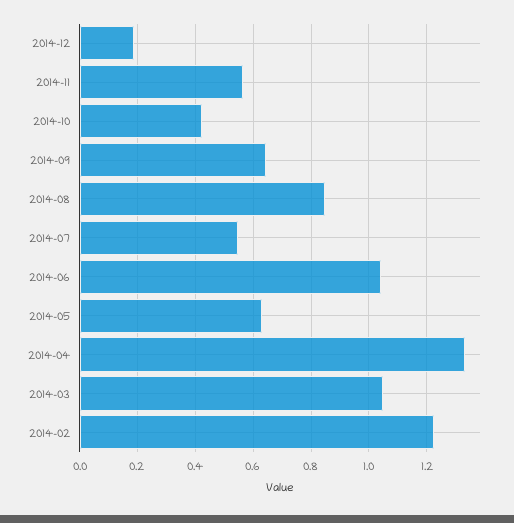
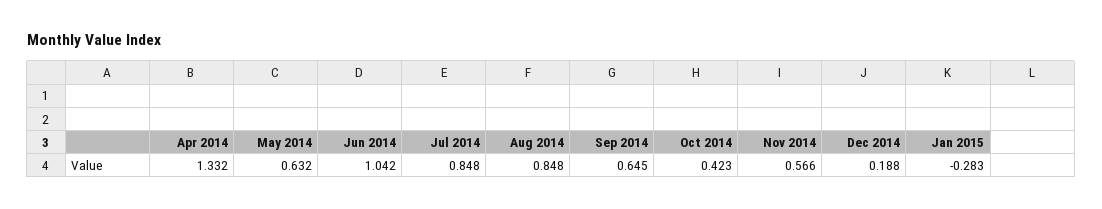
2014-07: 0.55 -> 0.848
2014-03: 1.05 -> none
2014-02: 1.225 -> none
Jan 2015: none -> -0.283

